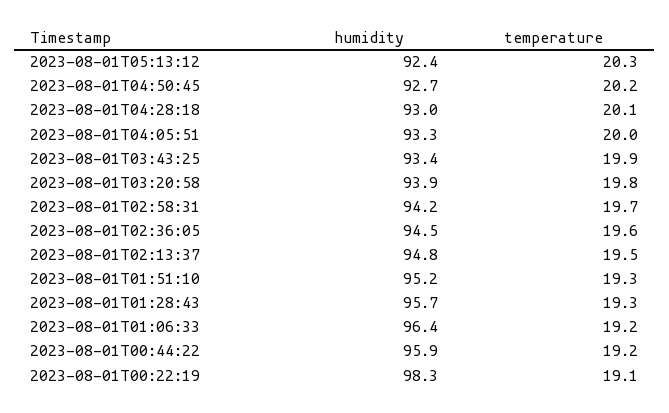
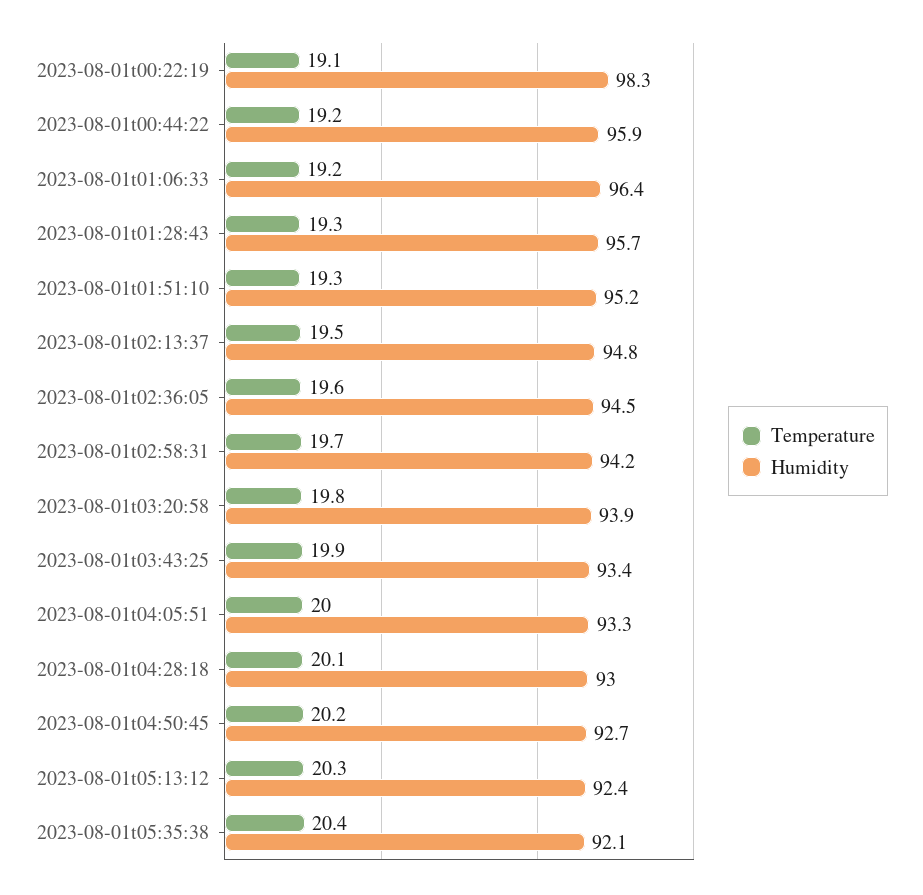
temperature, 2023-08-01t05:35:38: none -> 20.4
humidity, 2023-08-01t05:35:38: none -> 92.1

